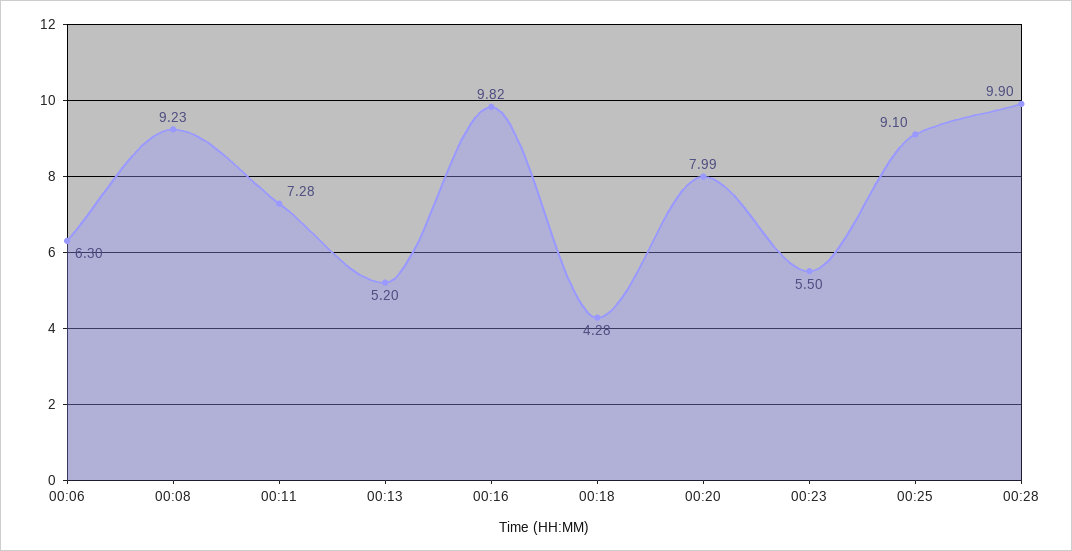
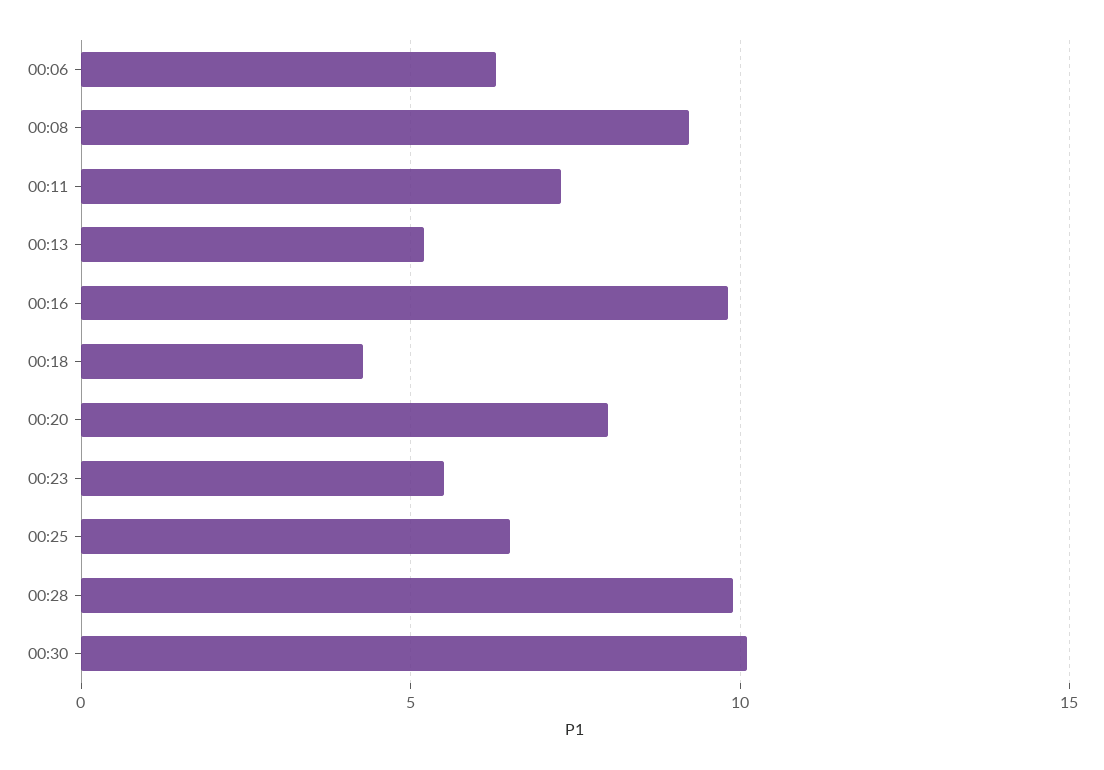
00:25: 9.1 -> 6.5
00:30: none -> 10

